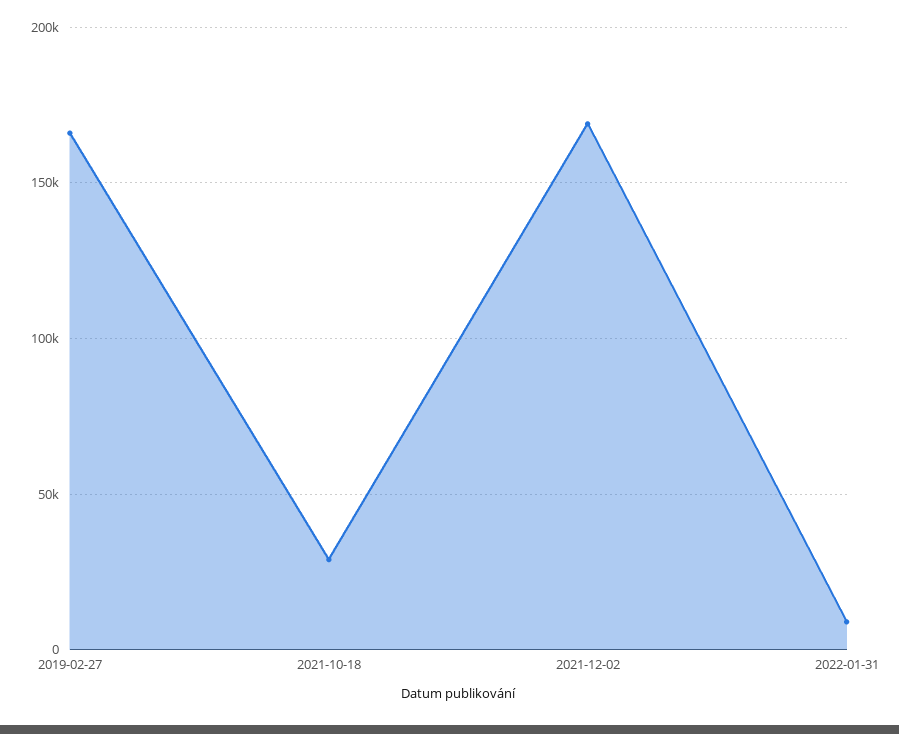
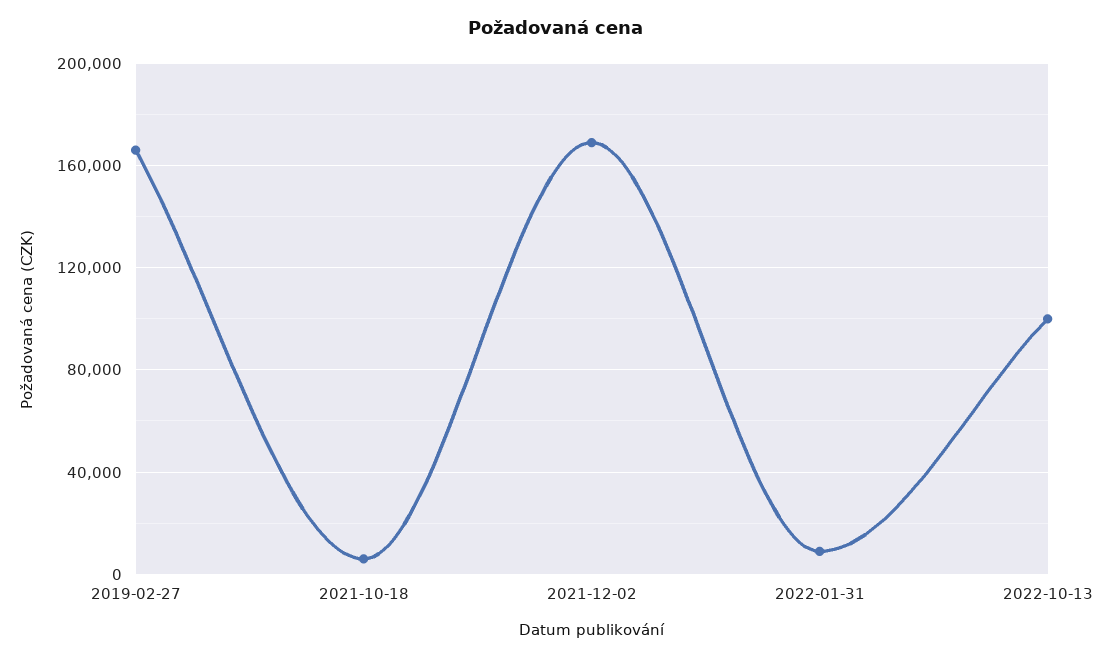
2021-10-18: 30000 -> 5000
2022-10-13: none -> 100000

